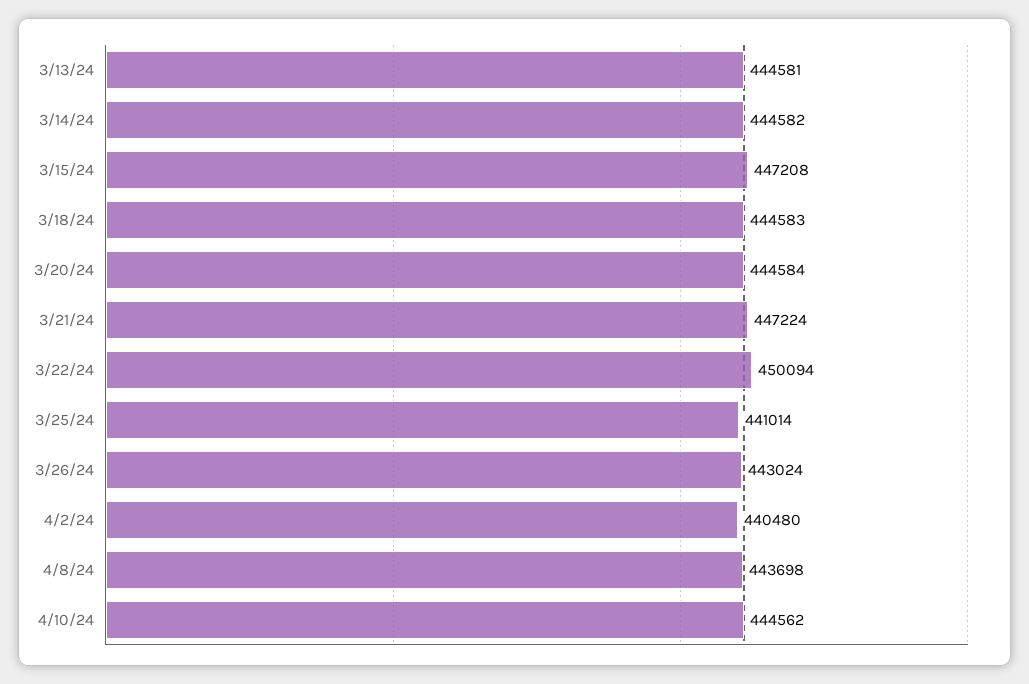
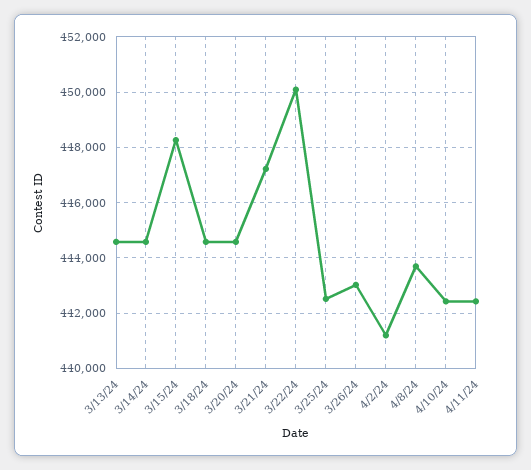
3/15/24: 447208 -> 448250
3/25/24: 441014 -> 442500
4/2/24: 440480 -> 441250
4/10/24: 444562 -> 442500
4/11/24: none -> 442500

